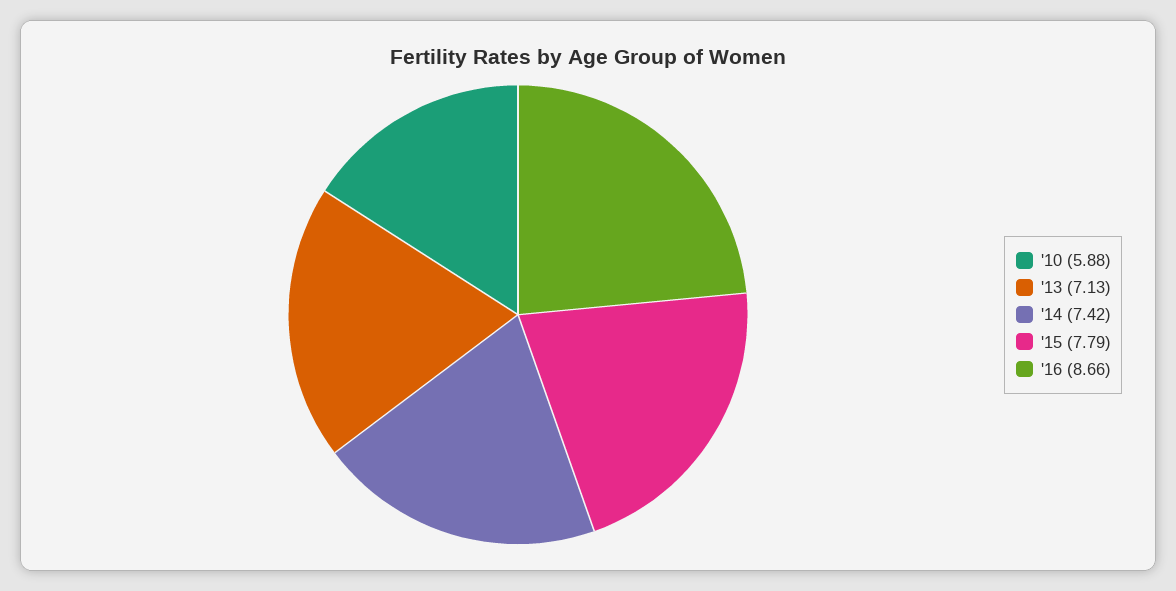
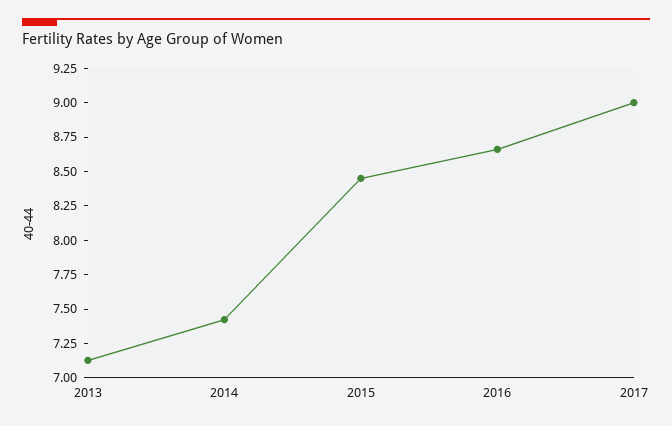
'10: 5.88 -> none
'15: 7.79 -> 8.5
2017: none -> 9

